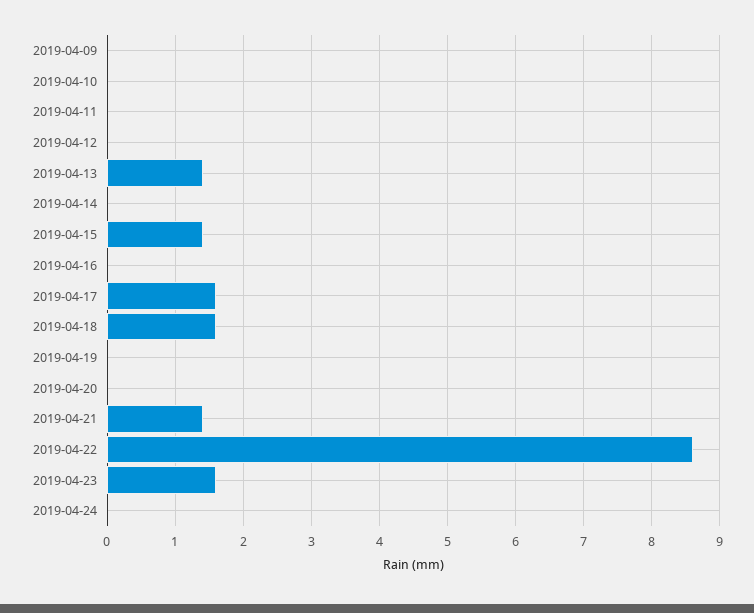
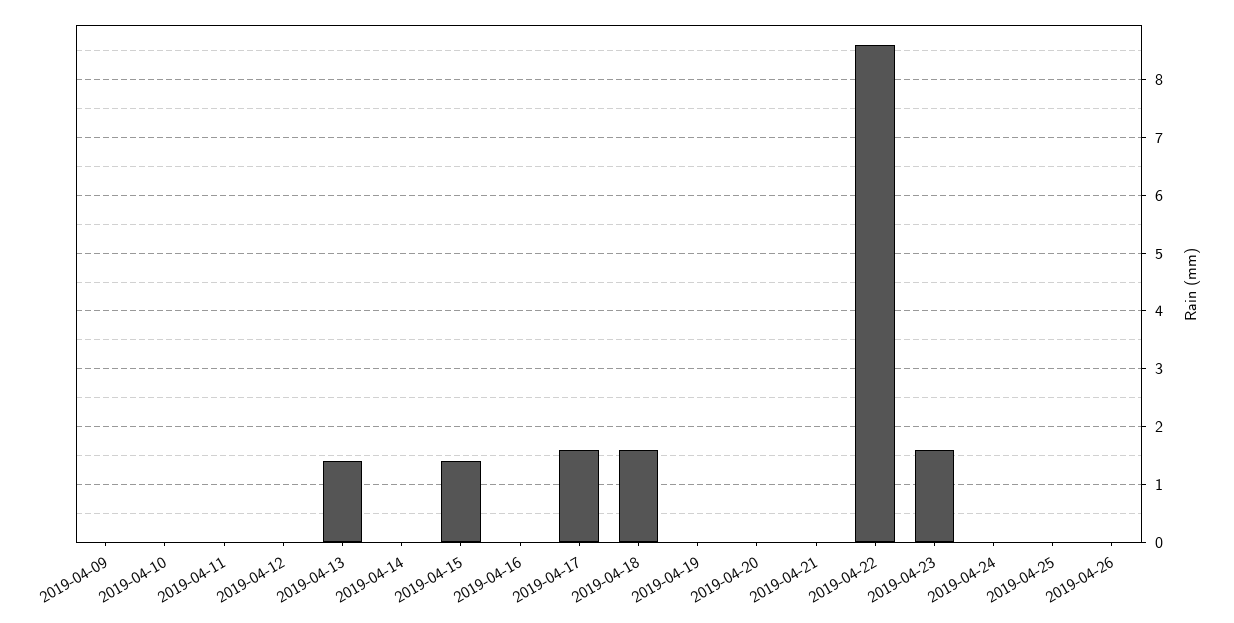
2019-04-21: 1.4 -> 0
2019-04-25: none -> 0
2019-04-26: none -> 0

